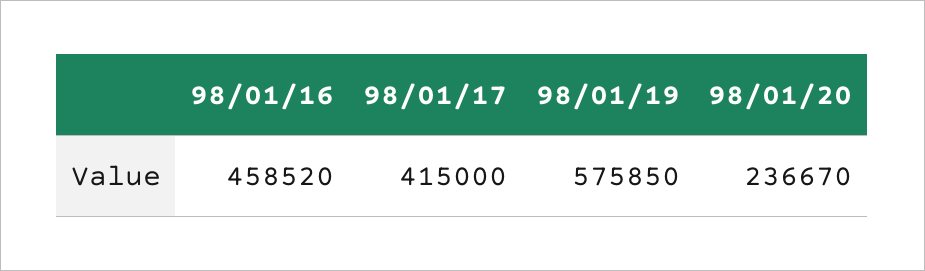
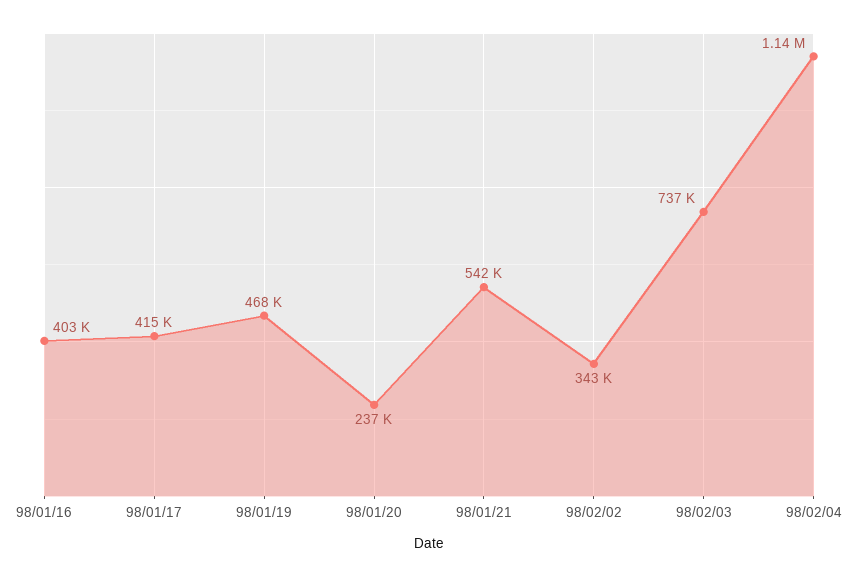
98/01/16: 458520 -> 403000
98/01/19: 575850 -> 468000
98/01/21: none -> 542000
98/02/02: none -> 343000
98/02/03: none -> 737000
98/02/04: none -> 1140000

